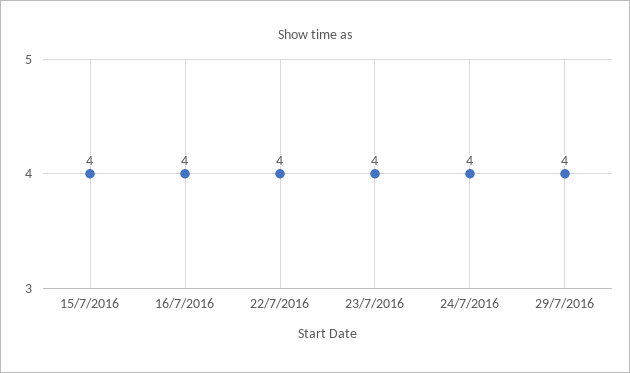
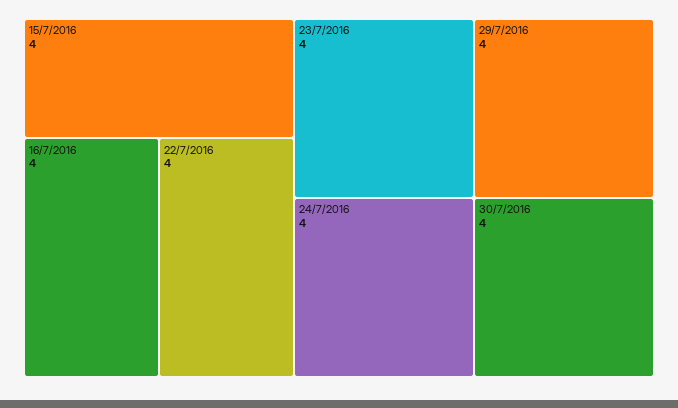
30/7/2016: none -> 4

